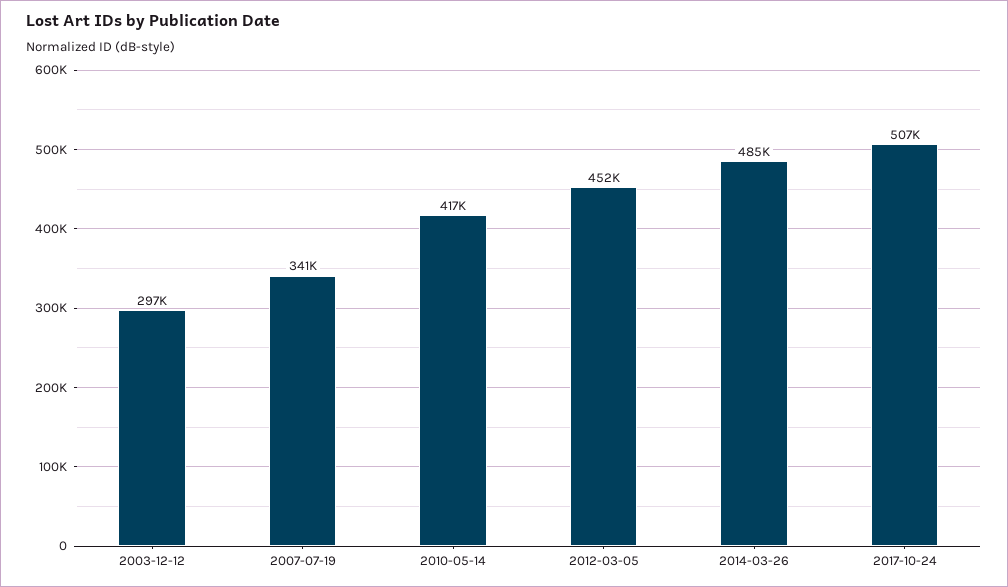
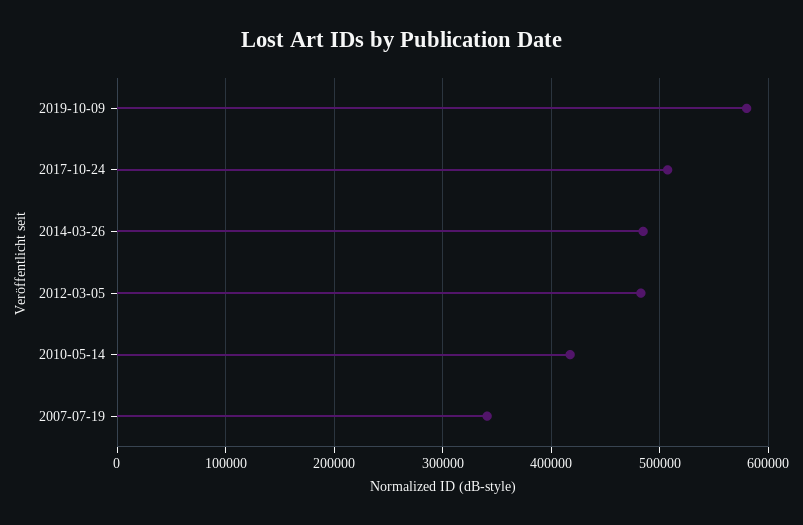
2003-12-12: 297000 -> none
2012-03-05: 452000 -> 480000
2019-10-09: none -> 580000

